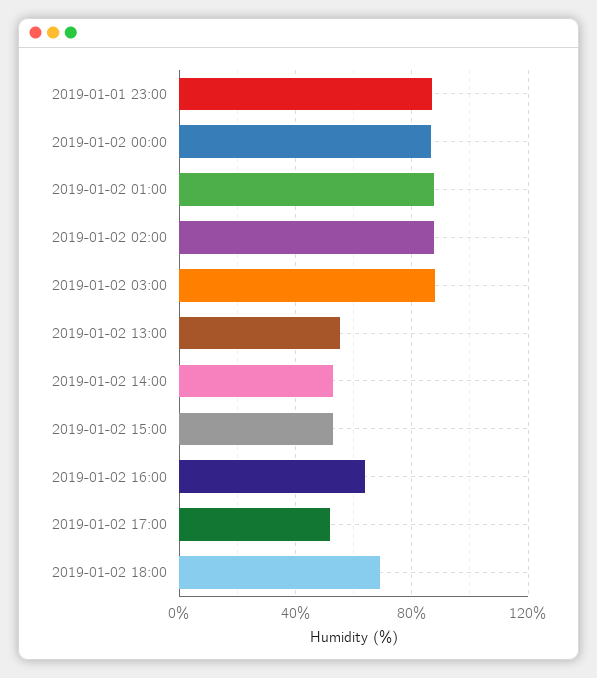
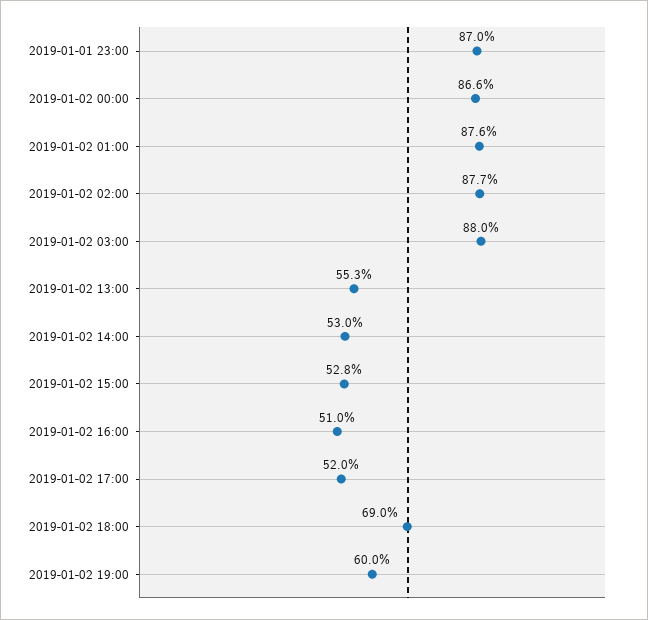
2019-01-02 16:00: 65 -> 51
2019-01-02 19:00: none -> 60

